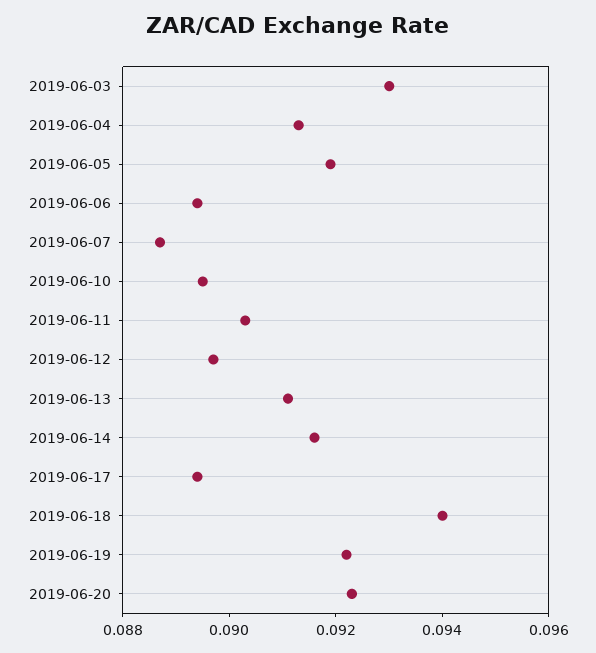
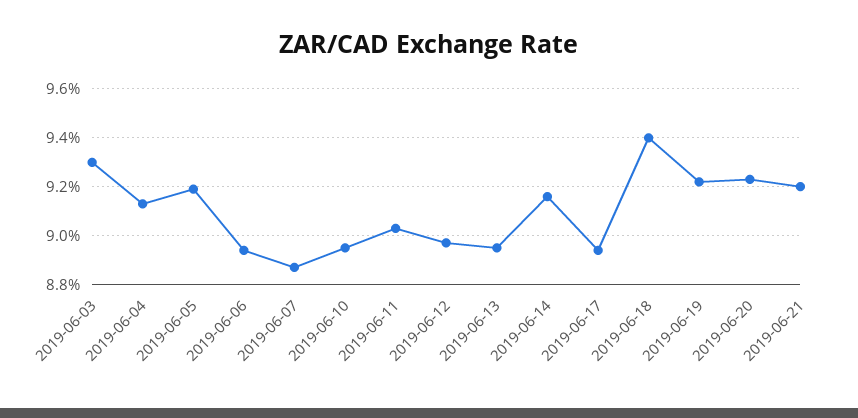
2019-06-13: 0.091 -> 0.0895
2019-06-21: none -> 0.092

